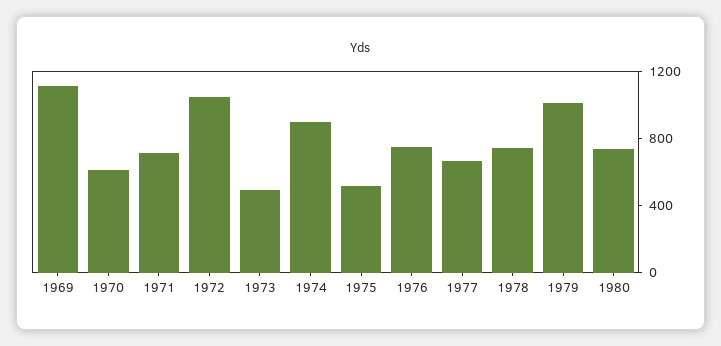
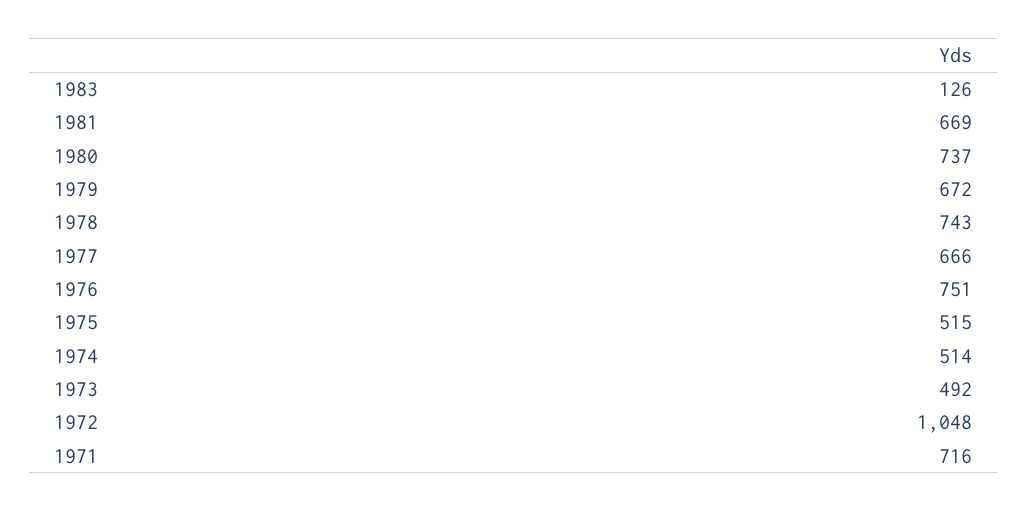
1969: 1100 -> none
1970: 600 -> none
1974: 900 -> 514
1979: 1000 -> 672
1983: none -> 126
1981: none -> 669

